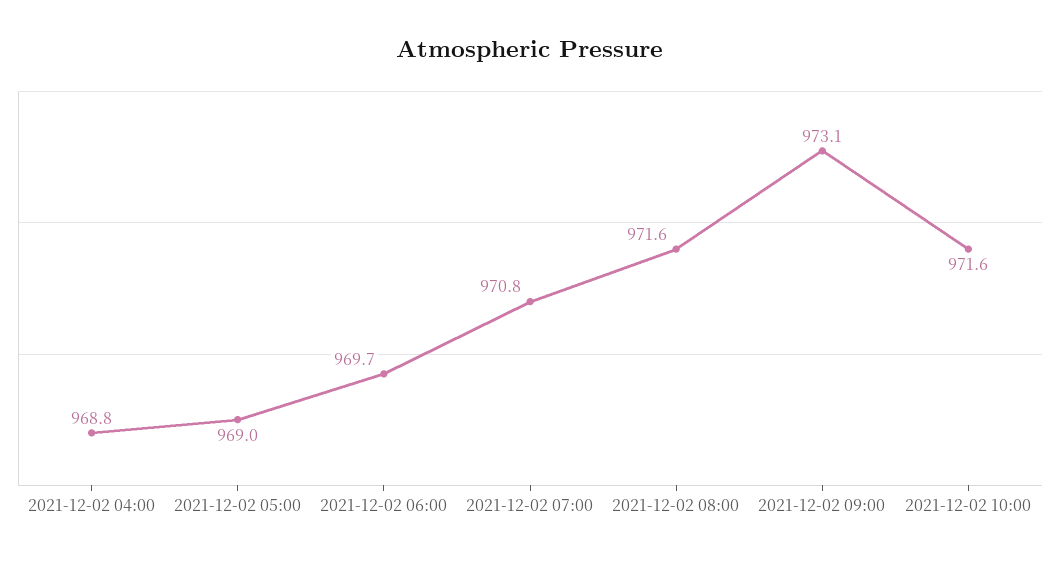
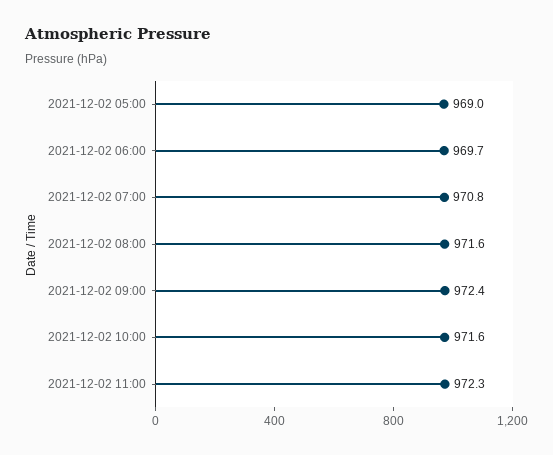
2021-12-02 04:00: 968.8 -> none
2021-12-02 09:00: 973.1 -> 972.4
2021-12-02 11:00: none -> 972.3

